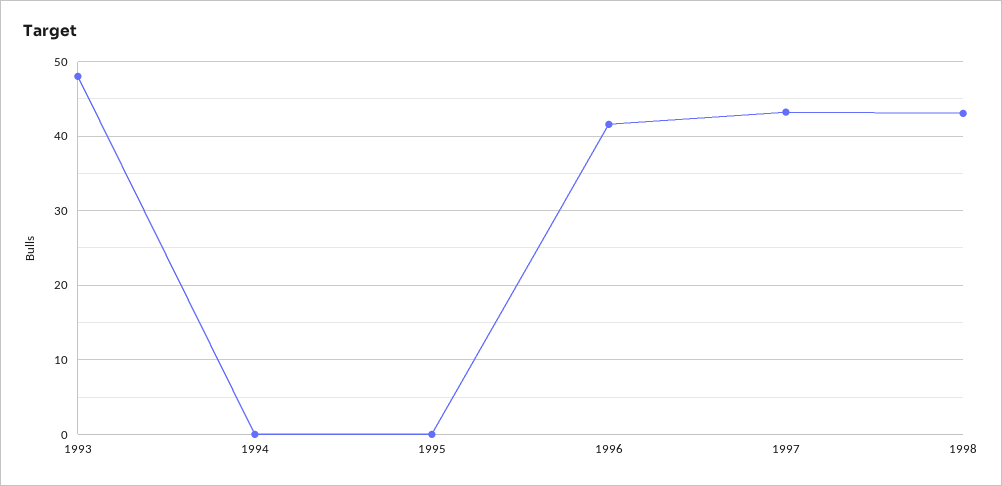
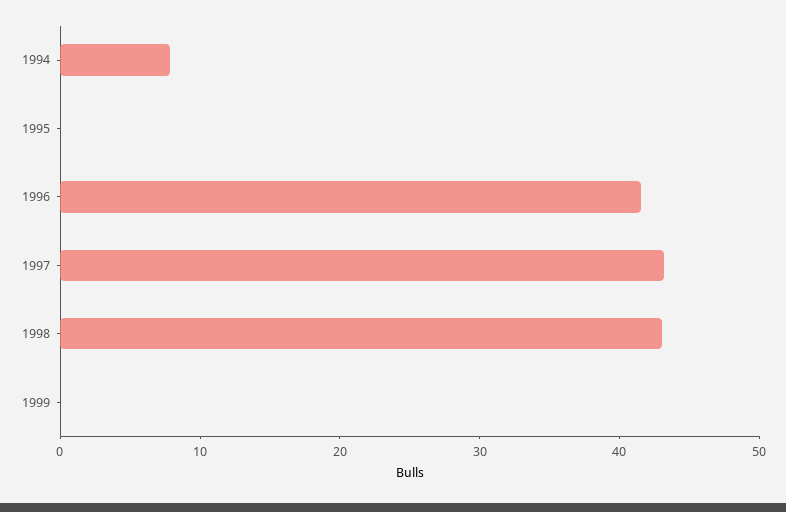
1993: 48 -> none
1994: 0 -> 8
1999: none -> 0

